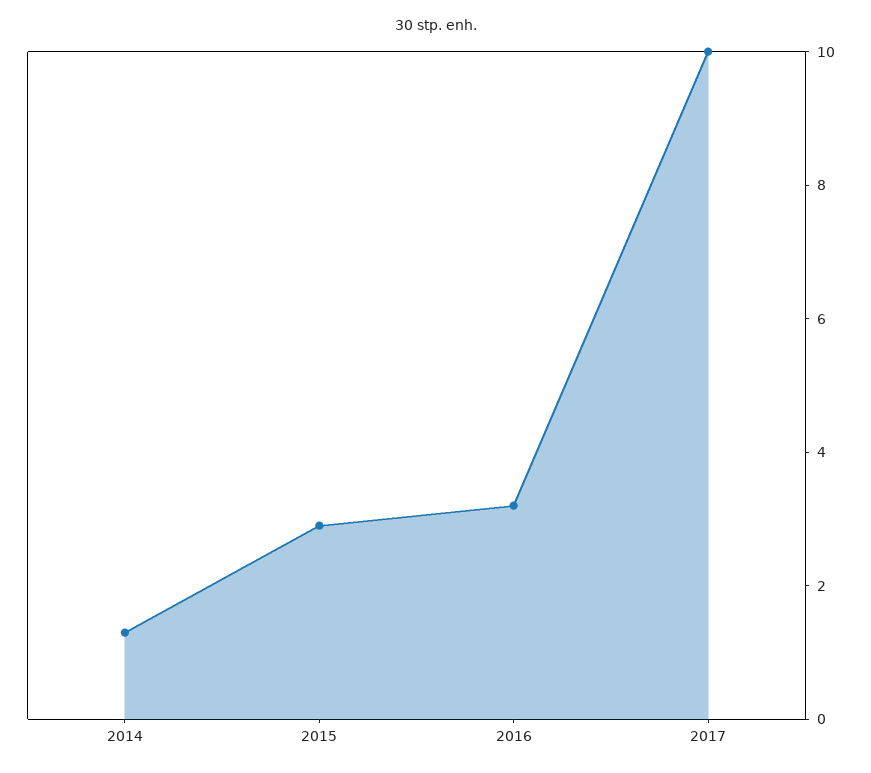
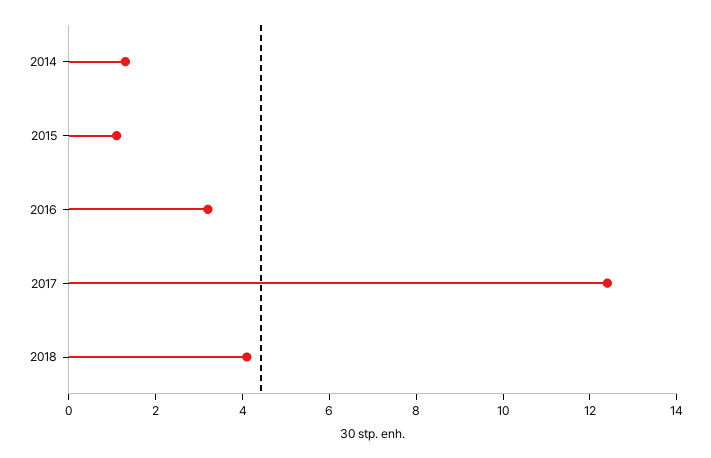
2015: 3 -> 1
2017: 10 -> 12.5
2018: none -> 4

